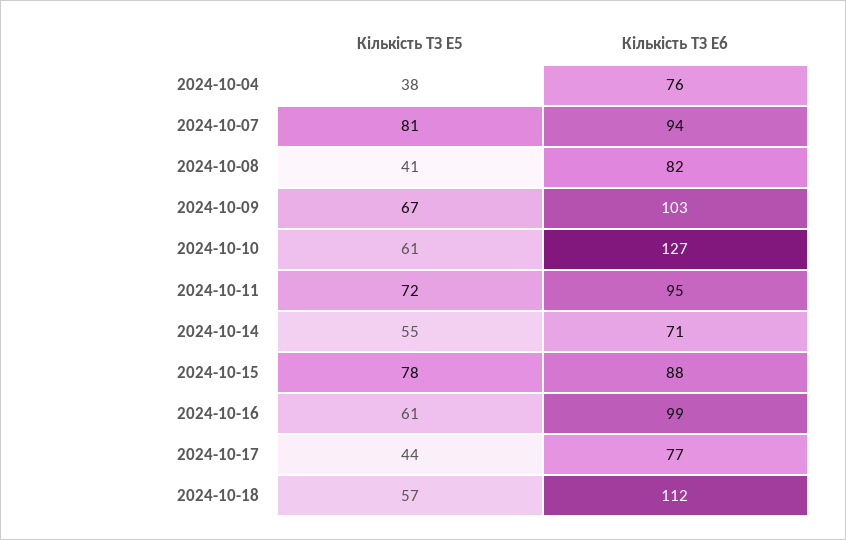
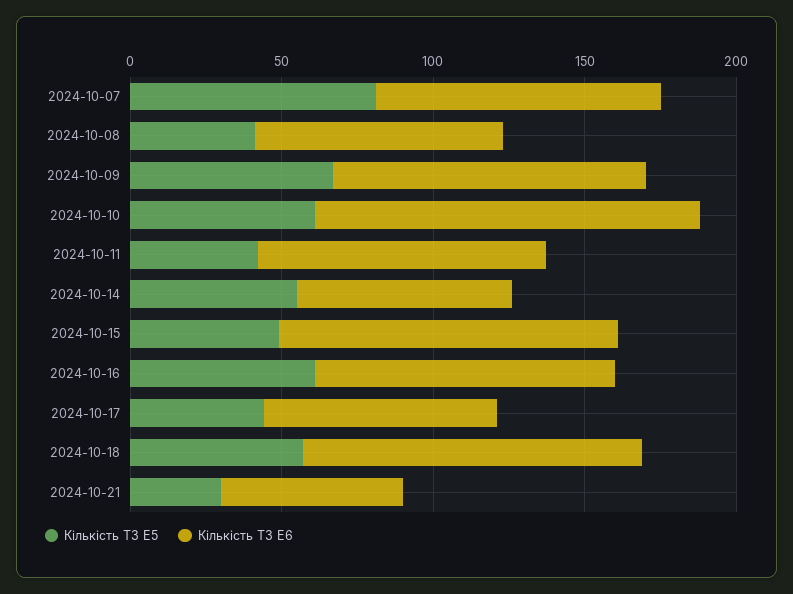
Кількість ТЗ E5, 2024-10-04: 38 -> none
Кількість ТЗ E6, 2024-10-04: 76 -> none
Кількість ТЗ E5, 2024-10-11: 72 -> 40
Кількість ТЗ E5, 2024-10-15: 78 -> 50
Кількість ТЗ E6, 2024-10-15: 88 -> 110
Кількість ТЗ E5, 2024-10-21: none -> 30
Кількість ТЗ E6, 2024-10-21: none -> 60

